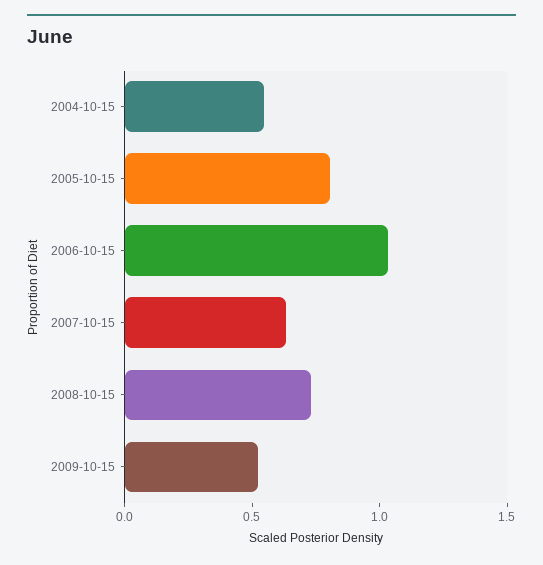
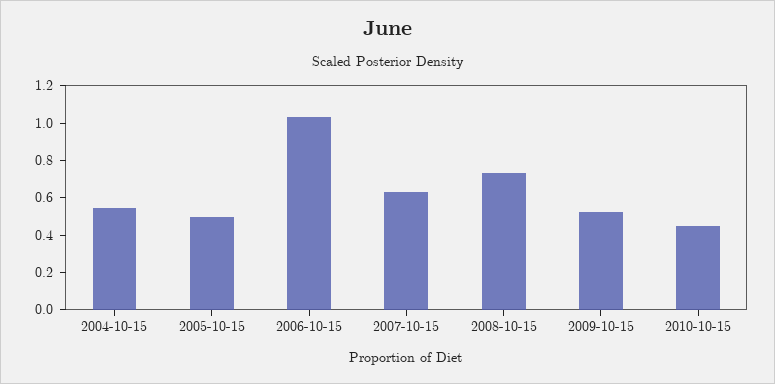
2005-10-15: 0.8 -> 0.5
2010-10-15: none -> 0.45

